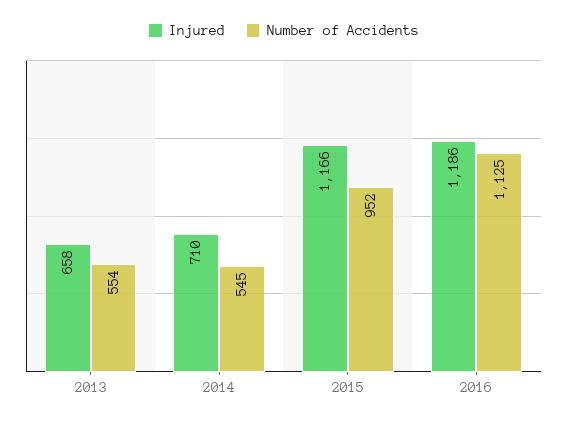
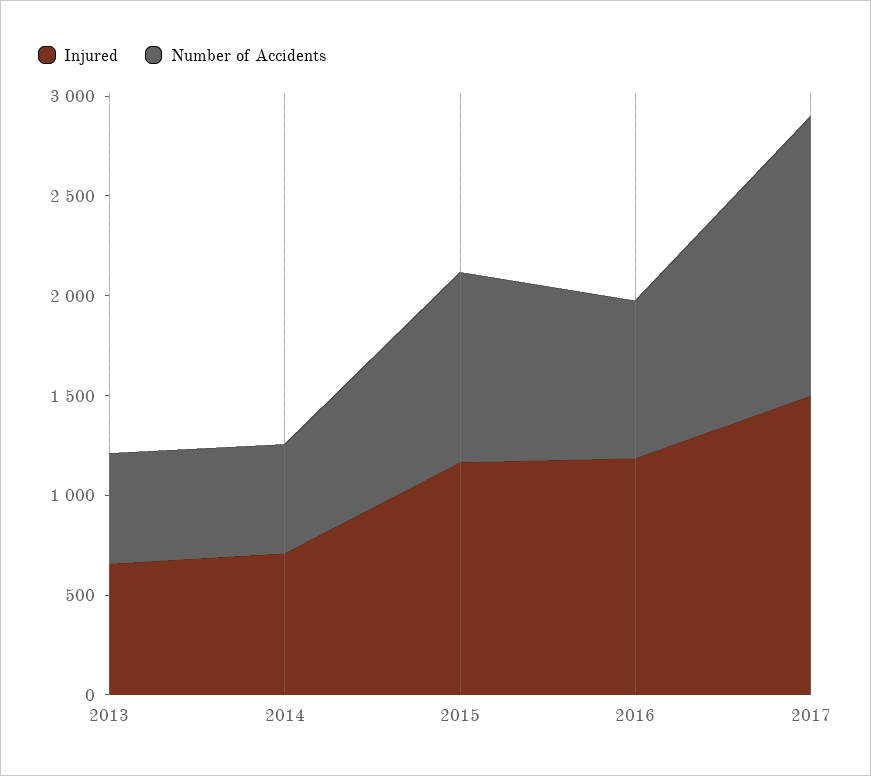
Number of Accidents, 2016: 1125 -> 800
Injured, 2017: none -> 1500
Number of Accidents, 2017: none -> 1400

